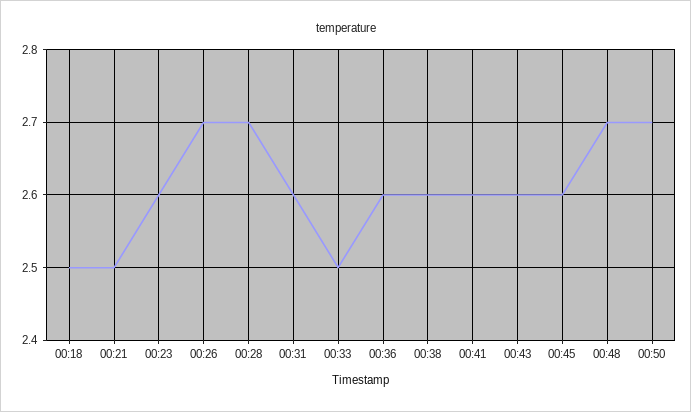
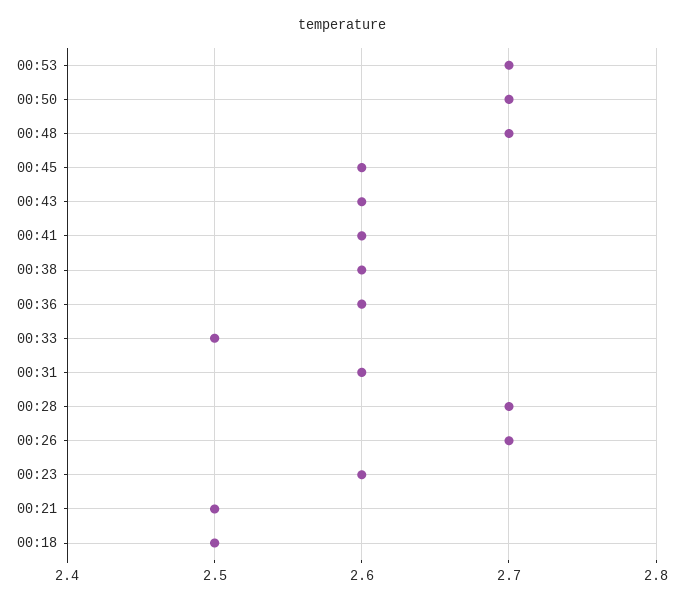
00:53: none -> 2.7

